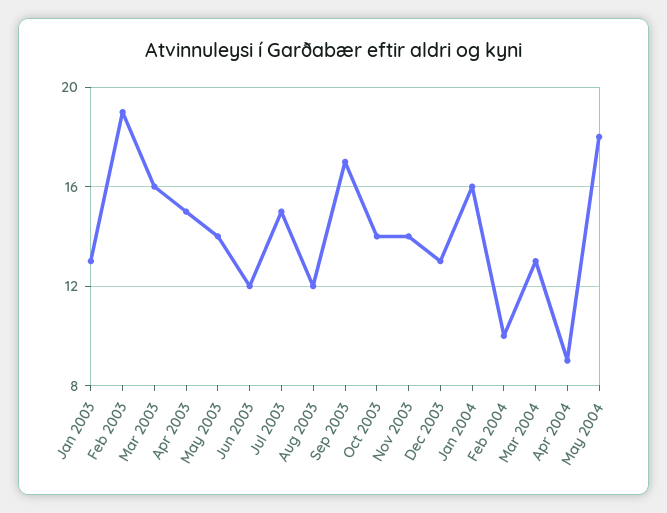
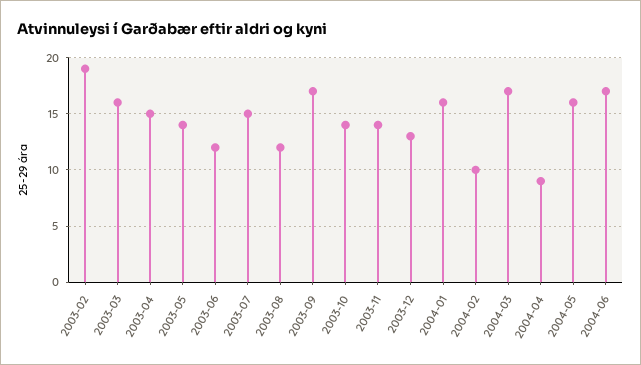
Jan 2003: 13 -> none
Mar 2004: 13 -> 17
May 2004: 18 -> 16
2004-06: none -> 17

